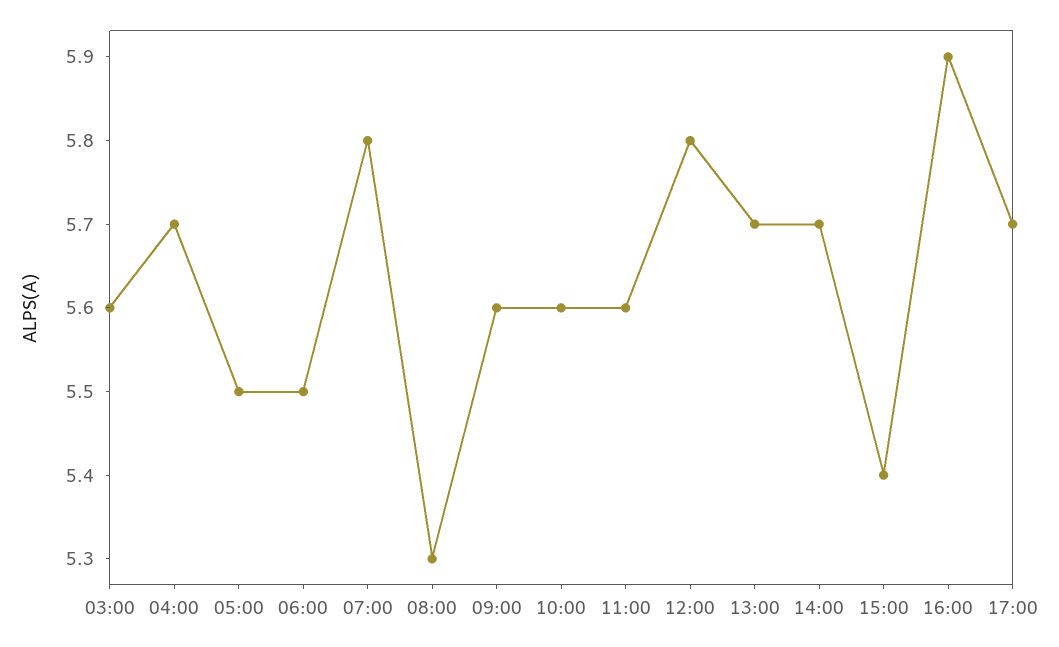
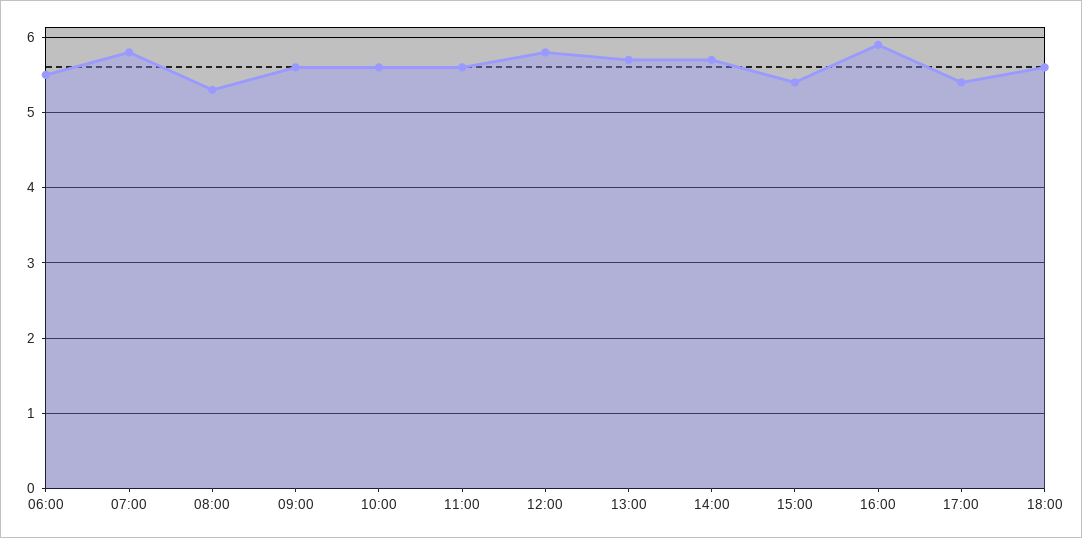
03:00: 5.6 -> none
04:00: 5.7 -> none
05:00: 5.5 -> none
17:00: 5.7 -> 5.4
18:00: none -> 5.6

